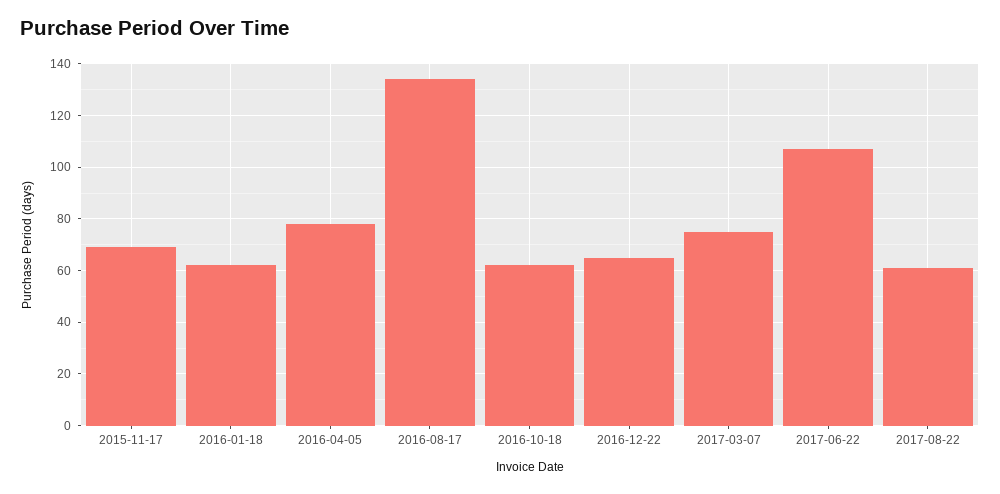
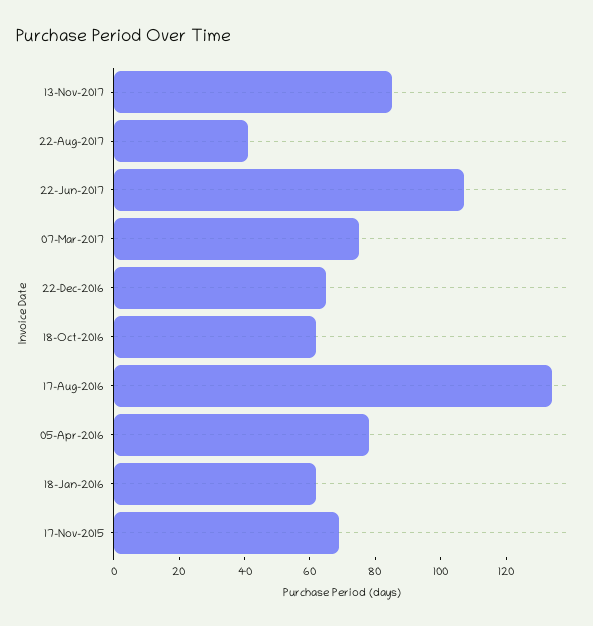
2017-08-22: 60 -> 40
13-Nov-2017: none -> 85

